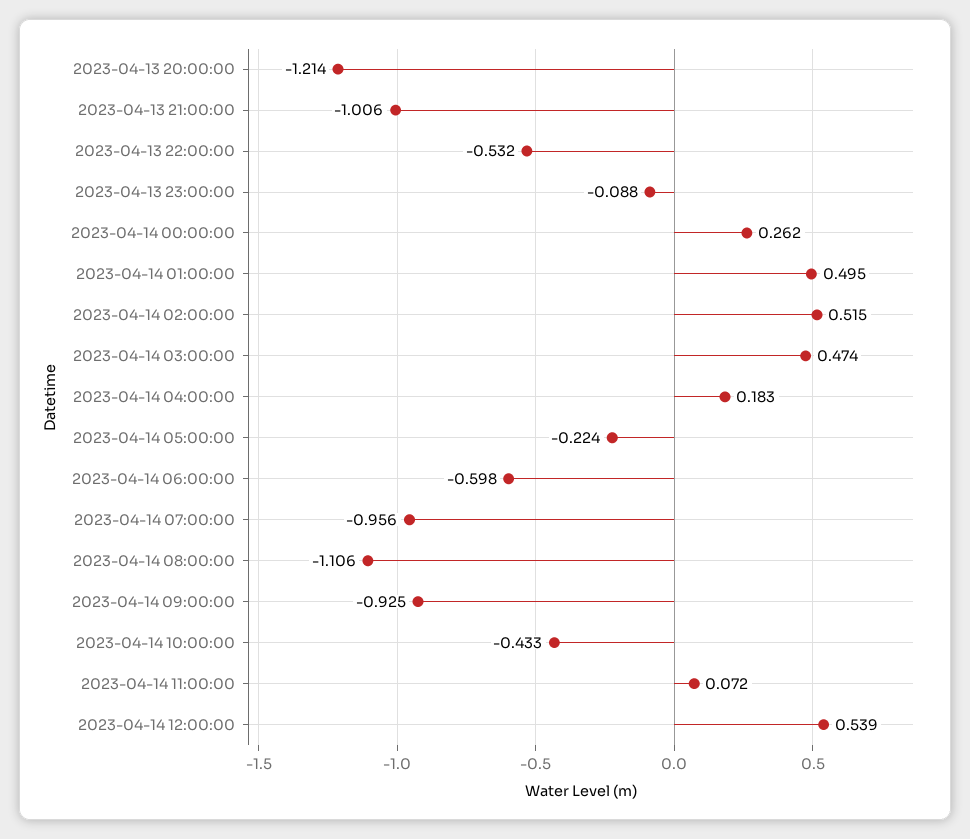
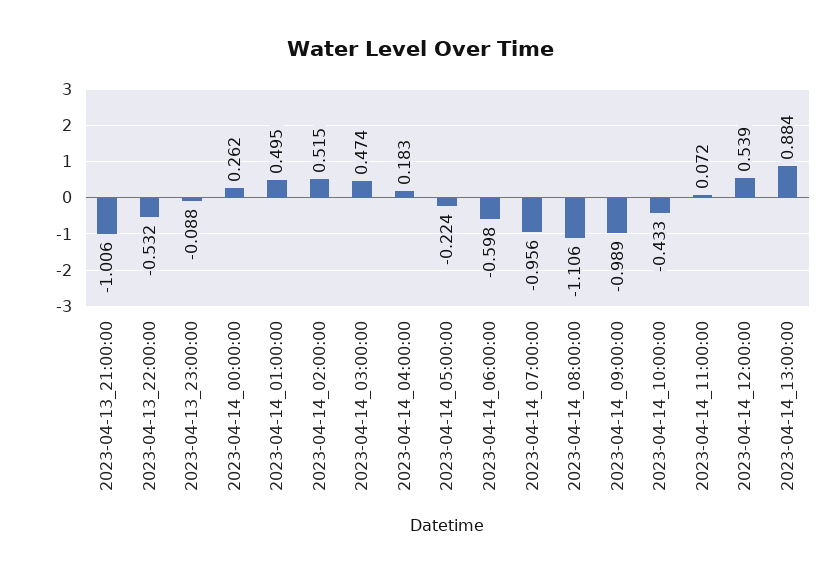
2023-04-13 20:00:00: -1.214 -> none
2023-04-14 09:00:00: -0.925 -> -0.989
2023-04-14_13:00:00: none -> 0.884

